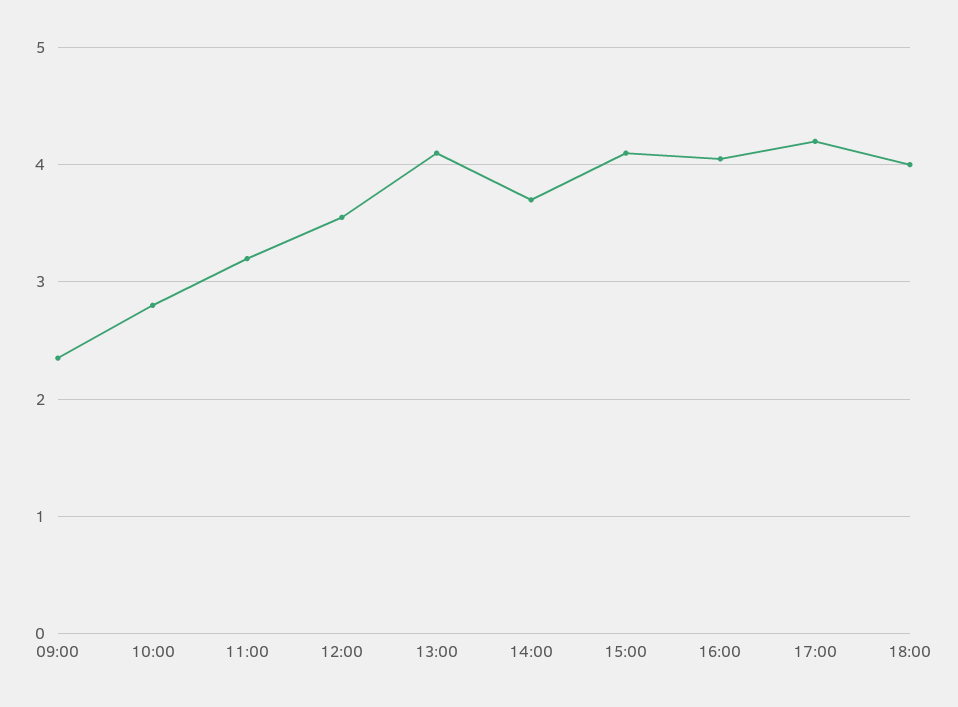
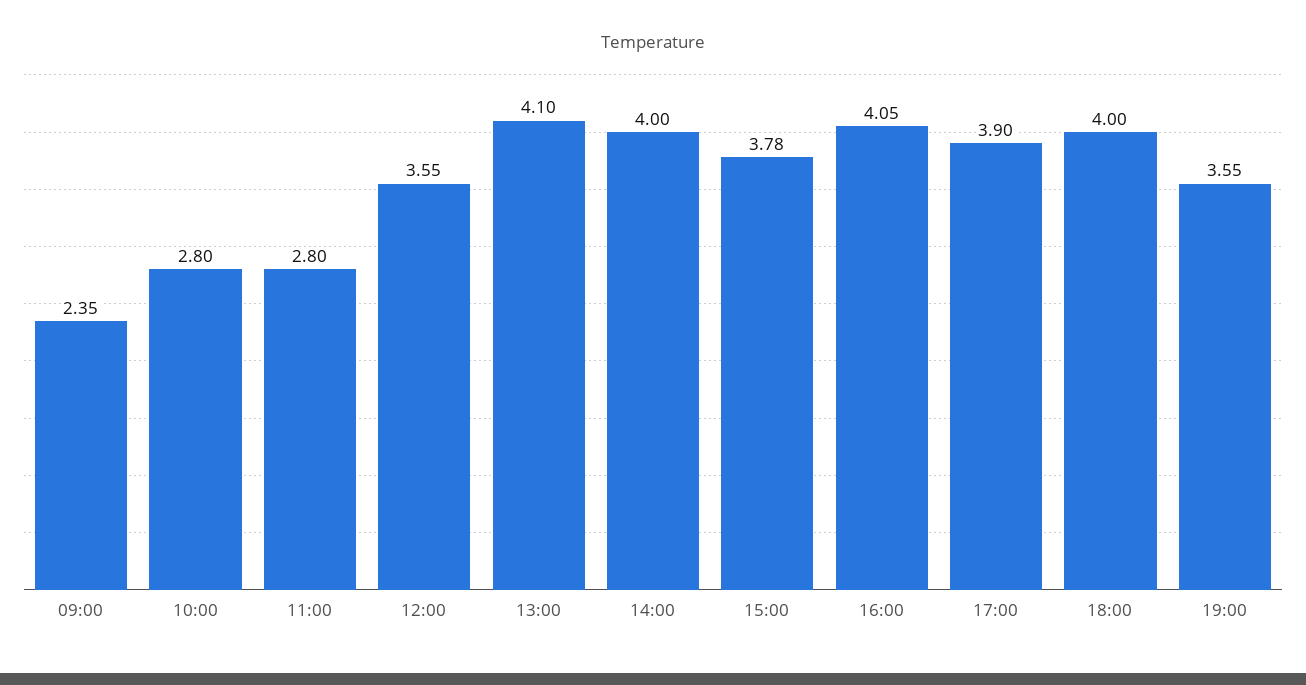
11:00: 3.2 -> 2.8
14:00: 3.7 -> 4
15:00: 4.1 -> 3.78
17:00: 4.2 -> 3.9
19:00: none -> 3.55

